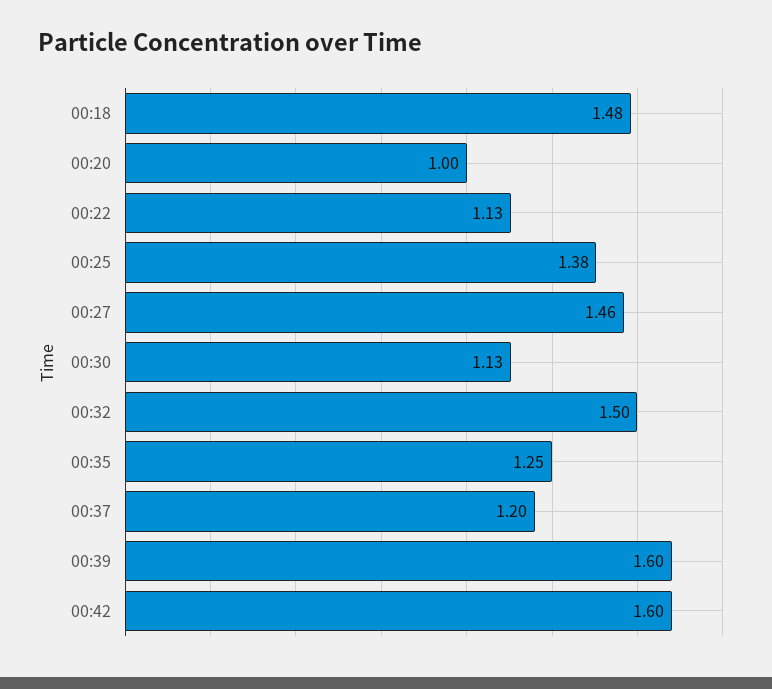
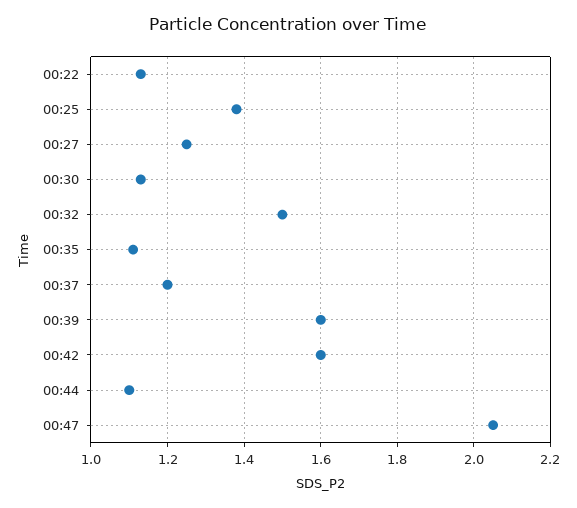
00:18: 1.48 -> none
00:20: 1 -> none
00:27: 1.46 -> 1.25
00:35: 1.25 -> 1.1
00:44: none -> 1.1
00:47: none -> 2.05

